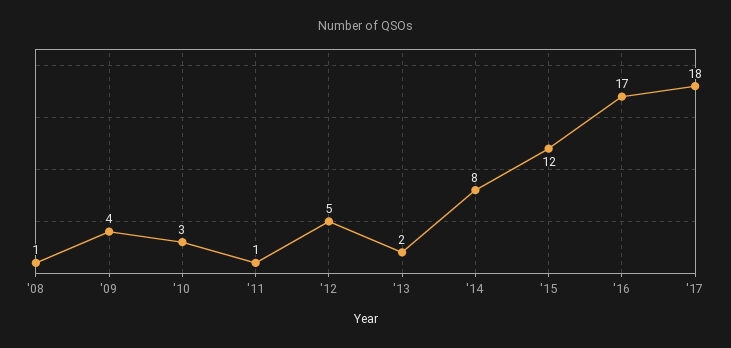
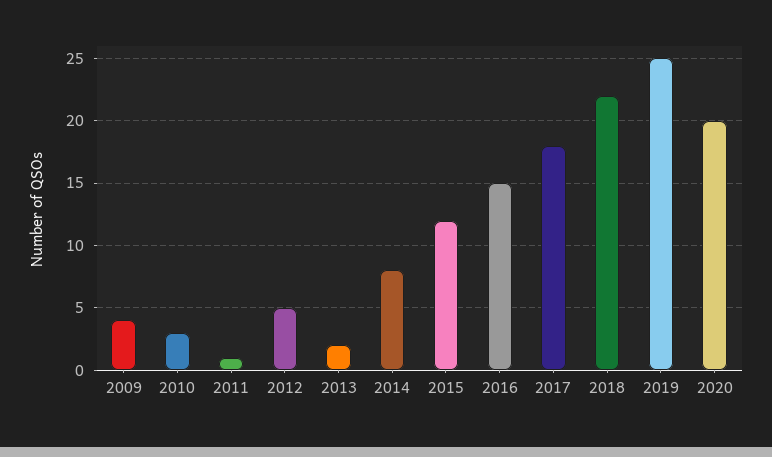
'08: 1 -> none
'16: 17 -> 15
2018: none -> 22
2019: none -> 25
2020: none -> 20

